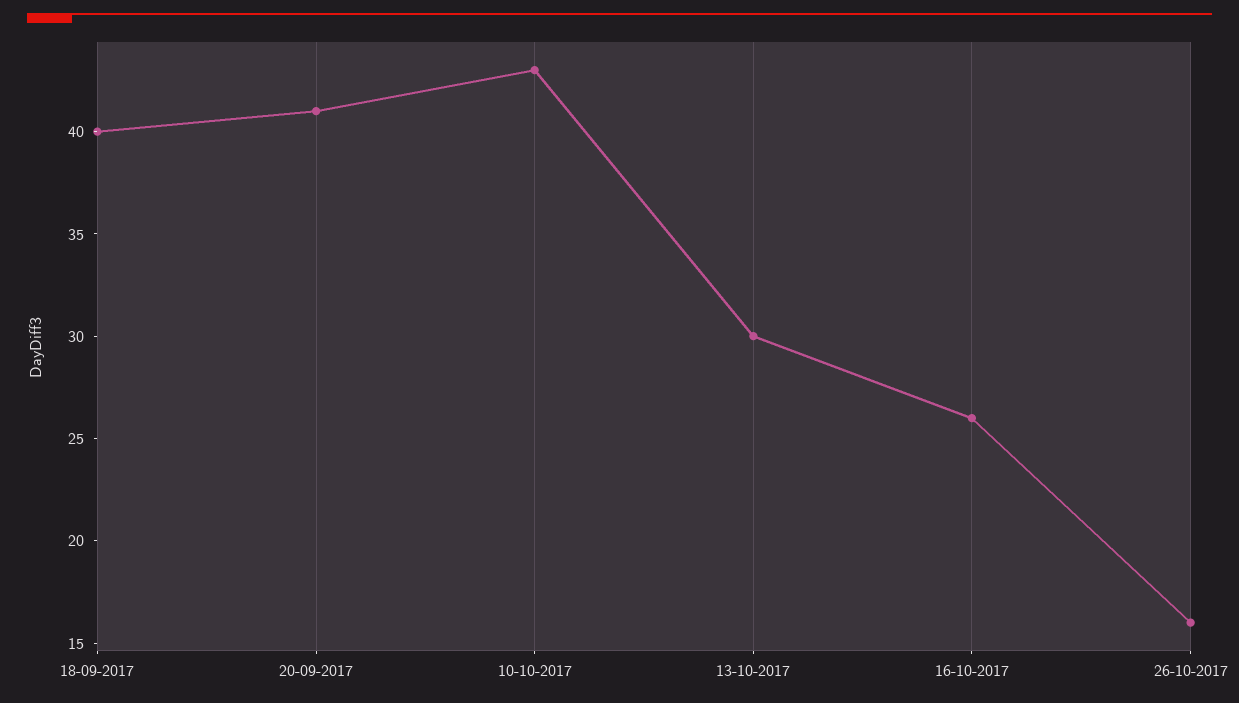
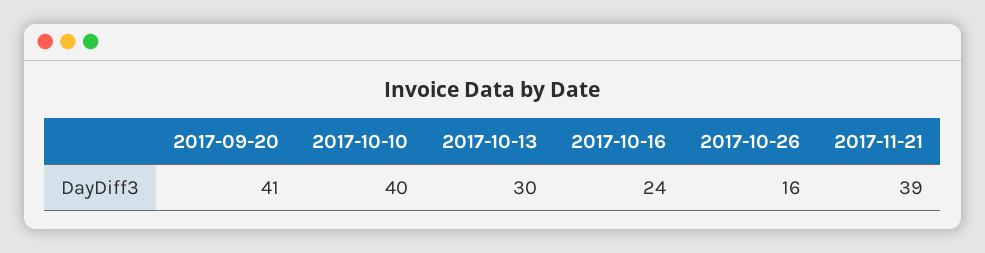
18-09-2017: 40 -> none
10-10-2017: 43 -> 40
16-10-2017: 26 -> 24
2017-11-21: none -> 39

